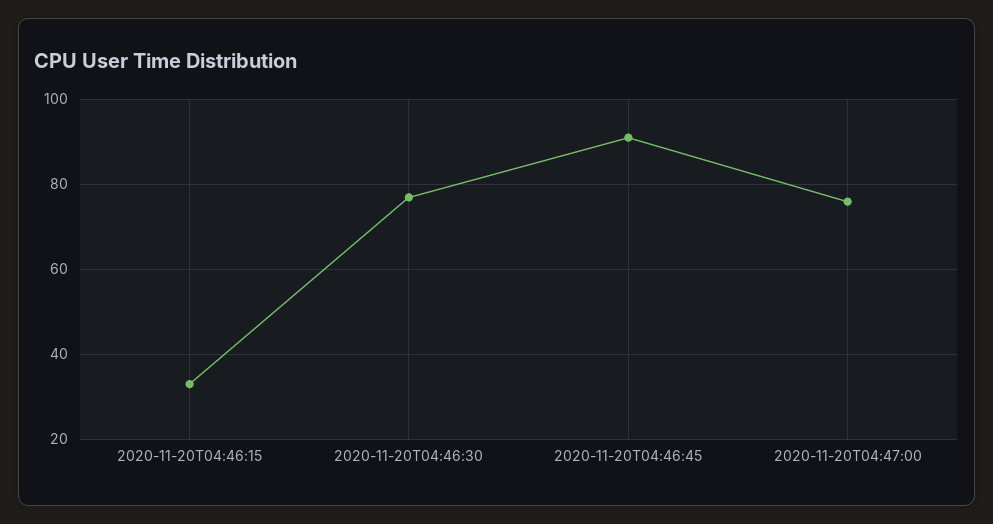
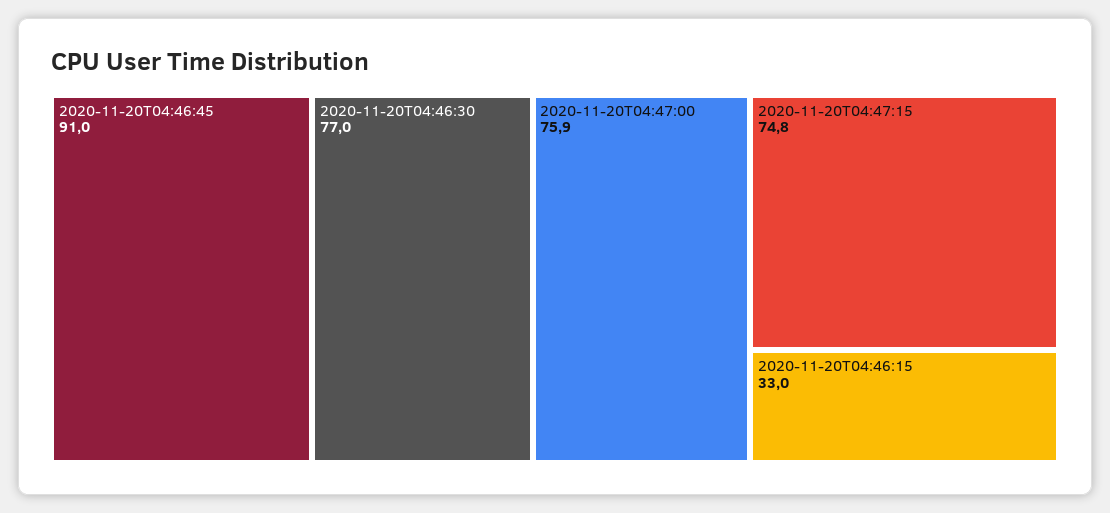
2020-11-20T04:47:15: none -> 74.8

